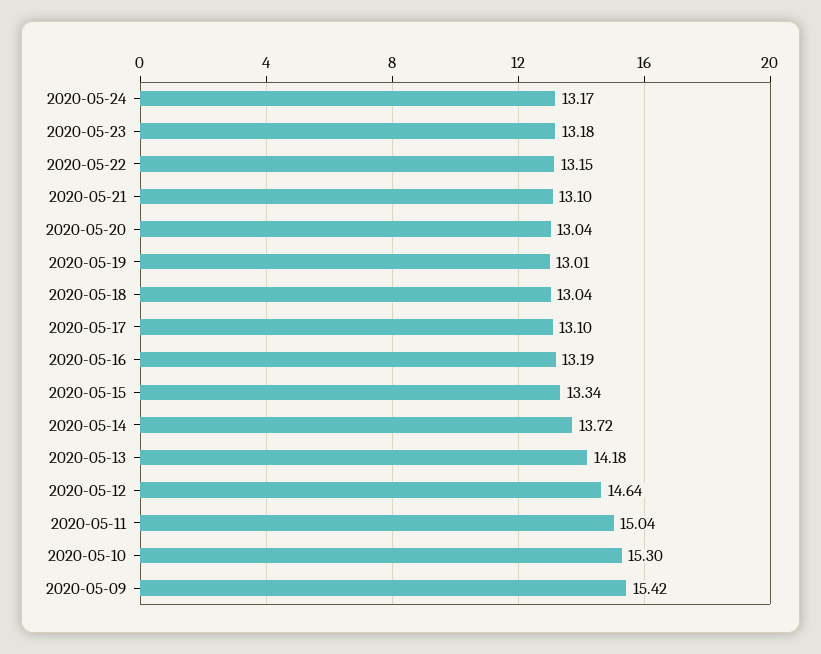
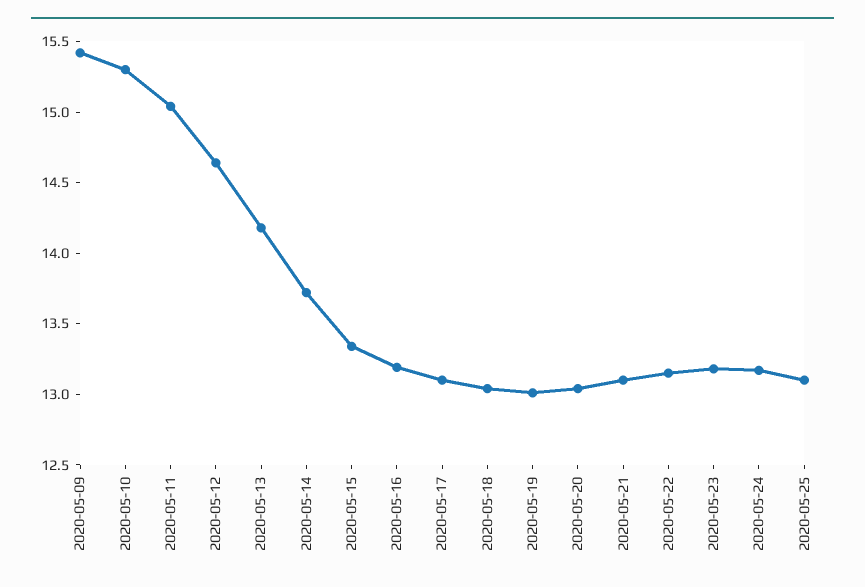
2020-05-25: none -> 13.1

